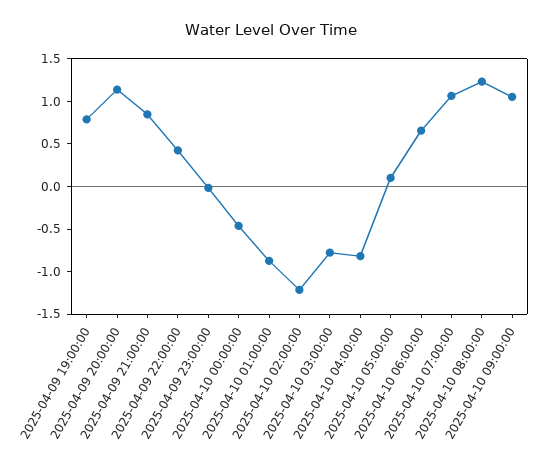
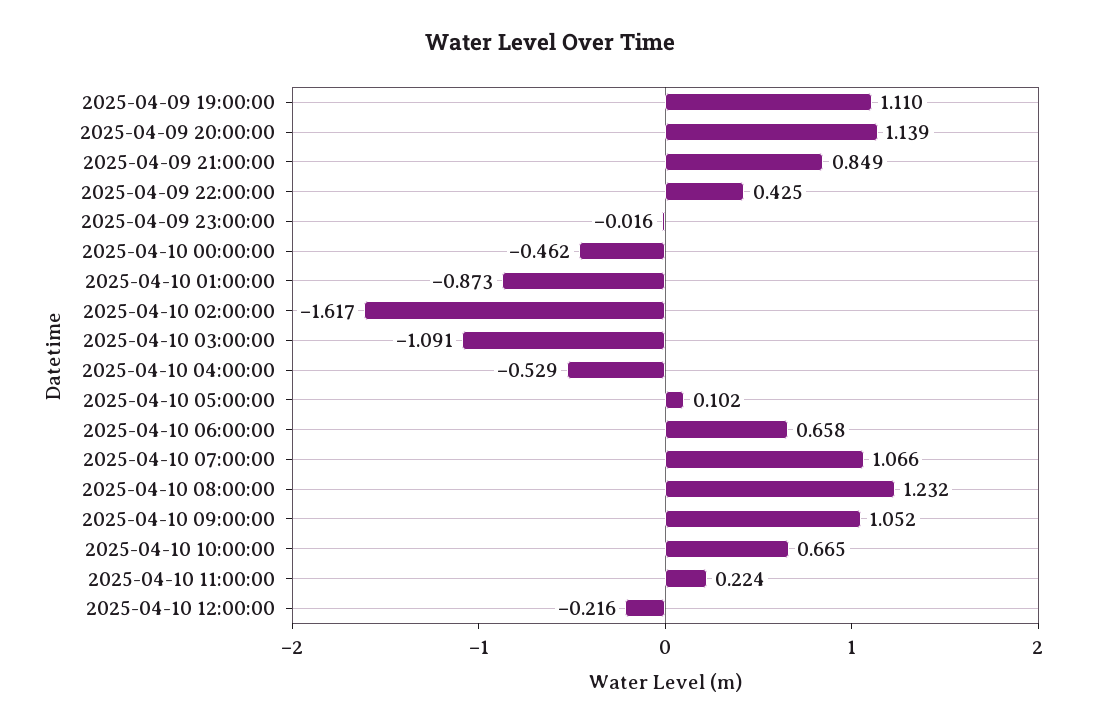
2025-04-09 19:00:00: 0.8 -> 1.11
2025-04-10 02:00:00: -1.2 -> -1.617
2025-04-10 03:00:00: -0.8 -> -1.091
2025-04-10 04:00:00: -0.8 -> -0.529
2025-04-10 10:00:00: none -> 0.665
2025-04-10 11:00:00: none -> 0.224
2025-04-10 12:00:00: none -> -0.216

